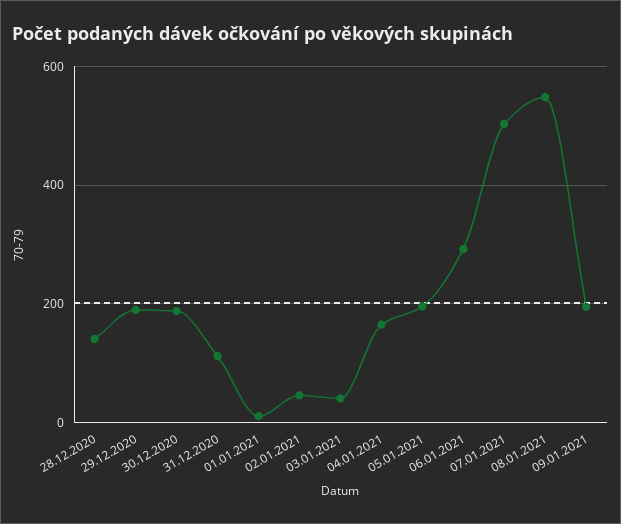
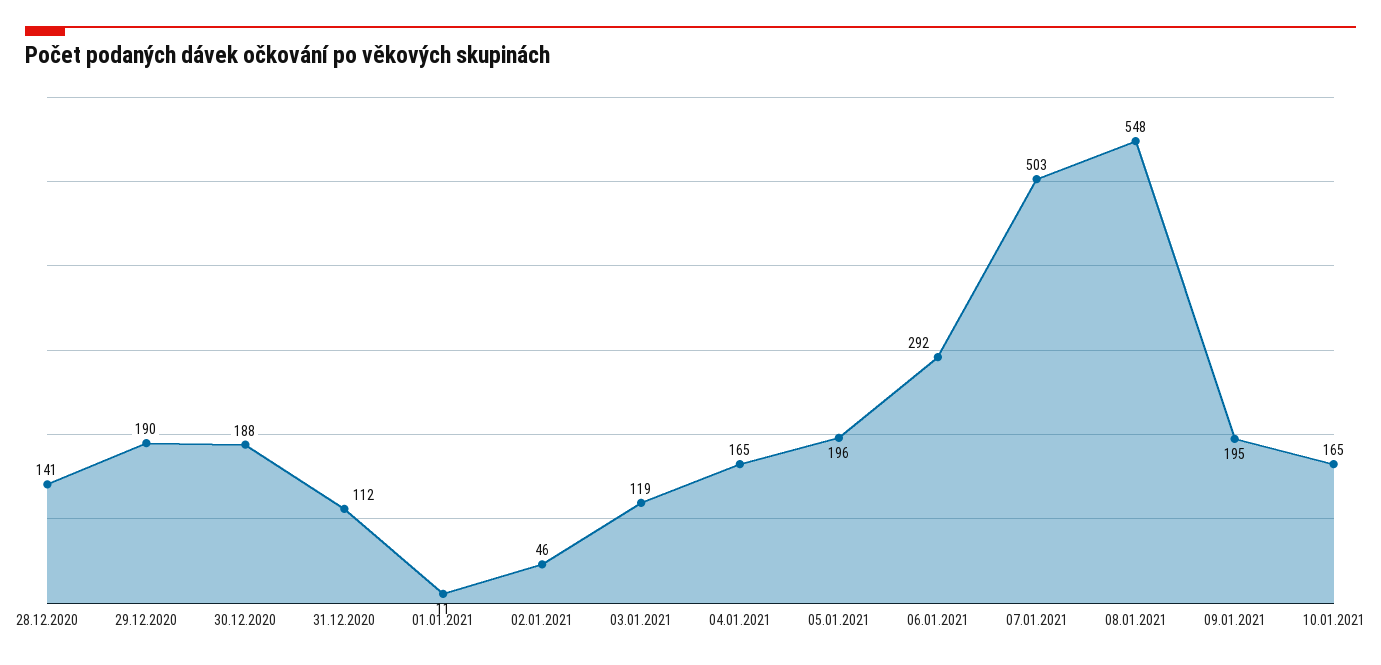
03.01.2021: 40 -> 119
10.01.2021: none -> 165

